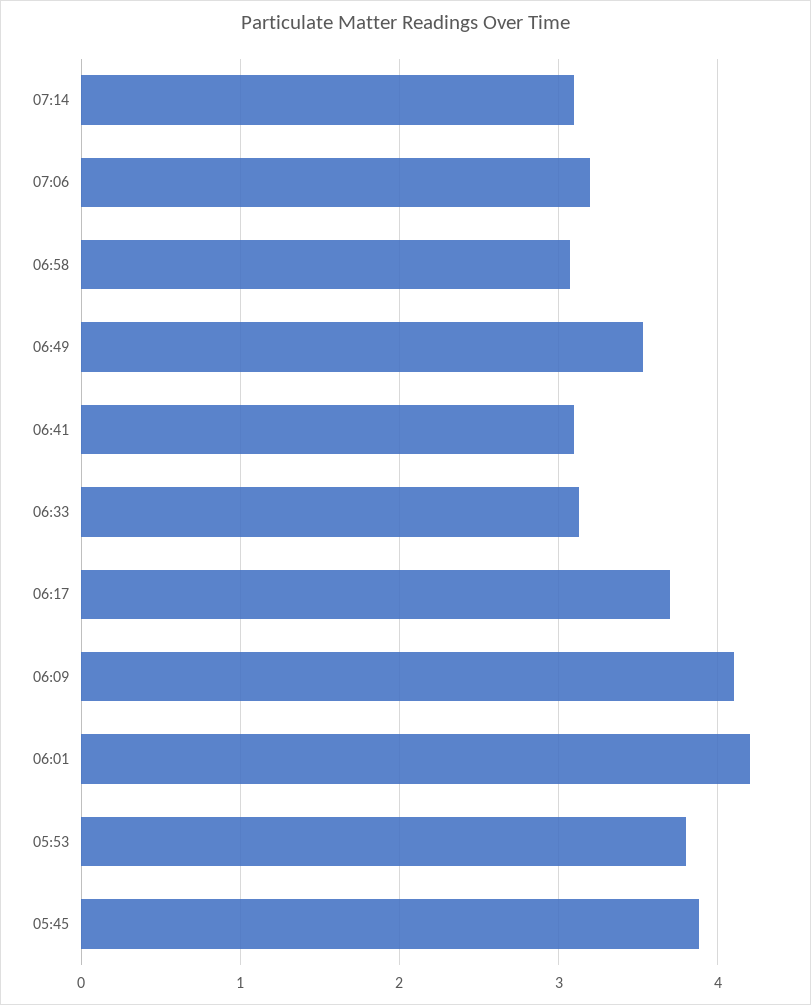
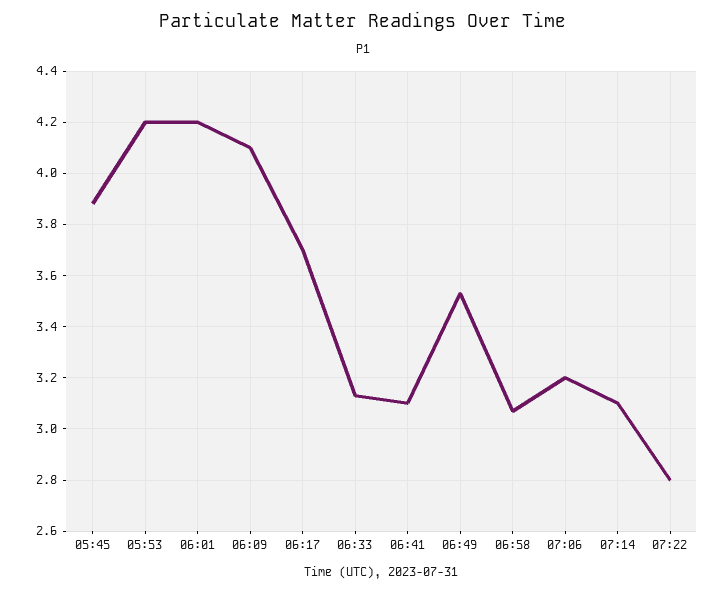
05:53: 3.8 -> 4.2
07:22: none -> 2.8

